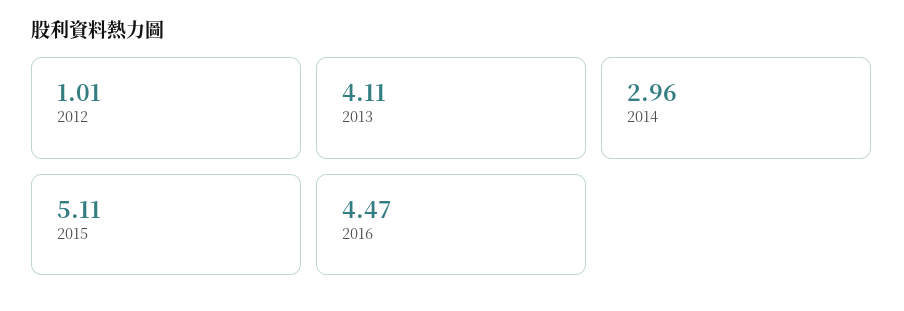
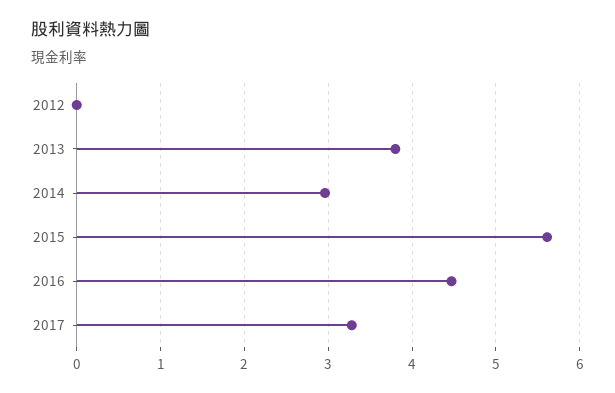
2012: 1.01 -> 0
2013: 4.11 -> 3.8
2015: 5.11 -> 5.6
2017: none -> 3.3

